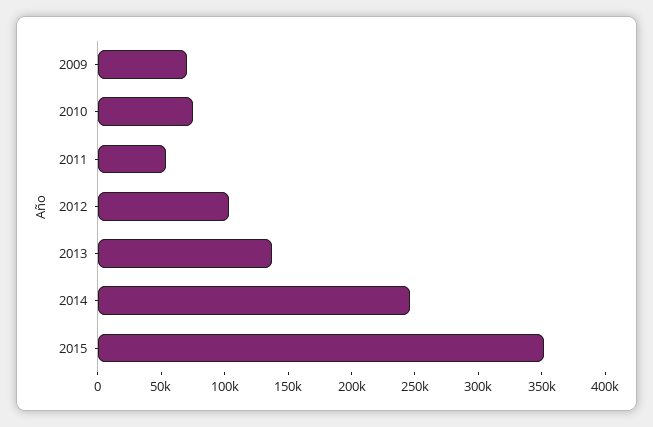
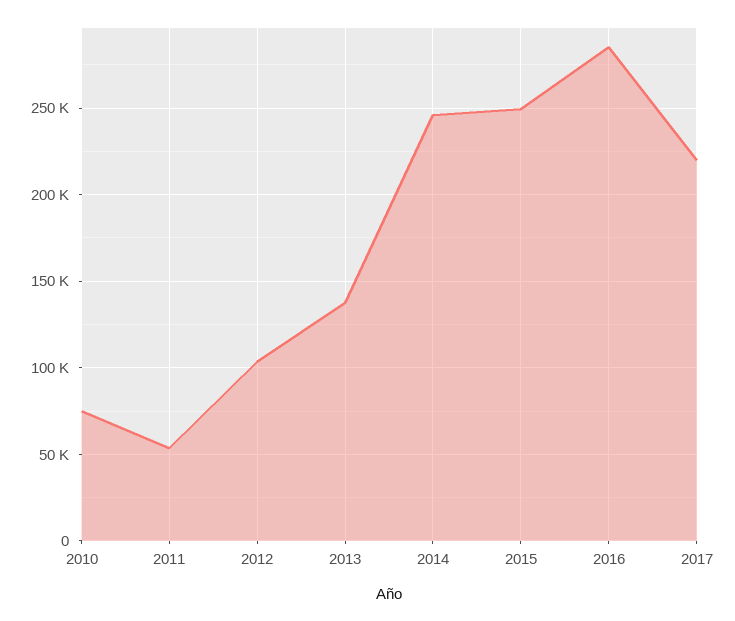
2009: 70000 -> none
2015: 350000 -> 250000
2016: none -> 285000
2017: none -> 220000

